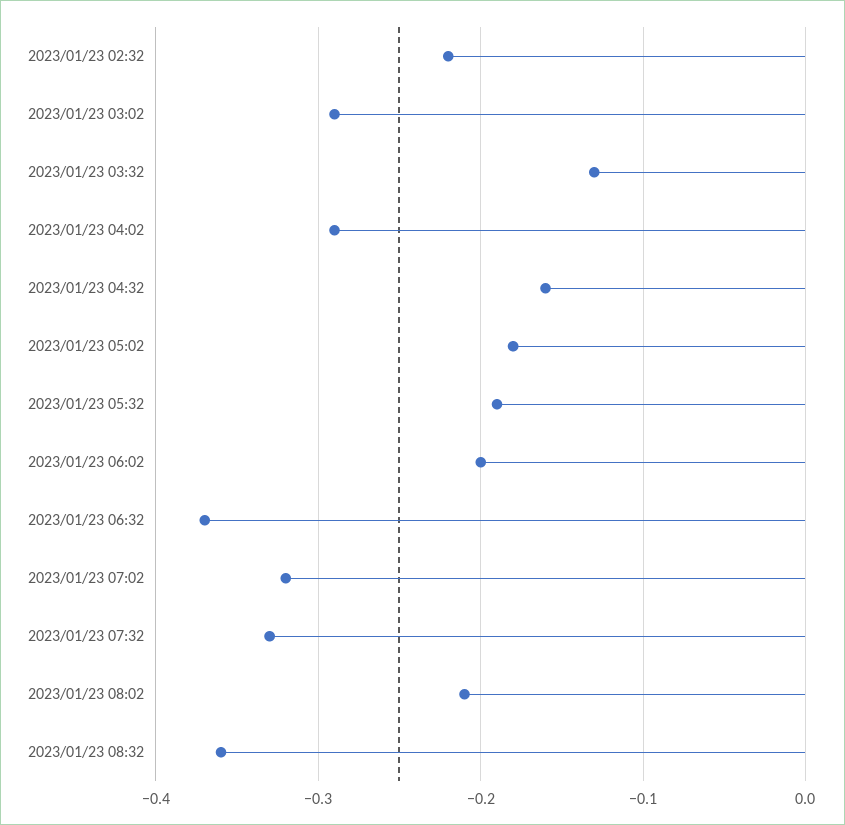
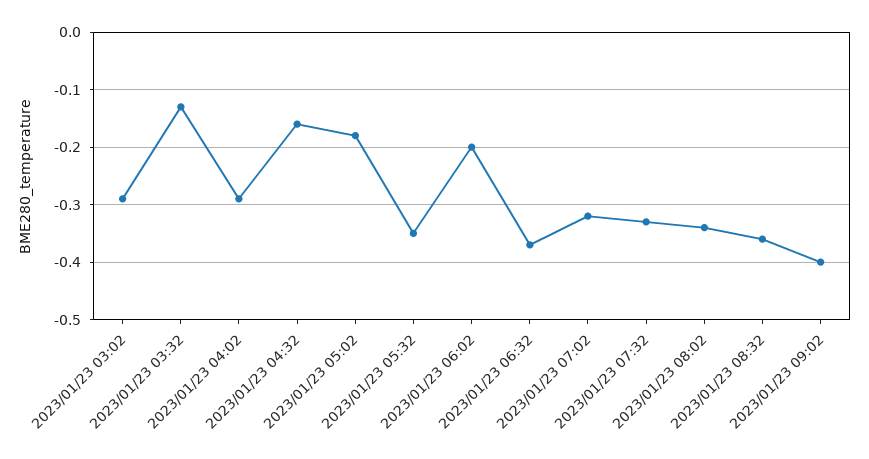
2023/01/23 02:32: -0.22 -> none
2023/01/23 05:32: -0.19 -> -0.35
2023/01/23 08:02: -0.21 -> -0.35
2023/01/23 09:02: none -> -0.4

